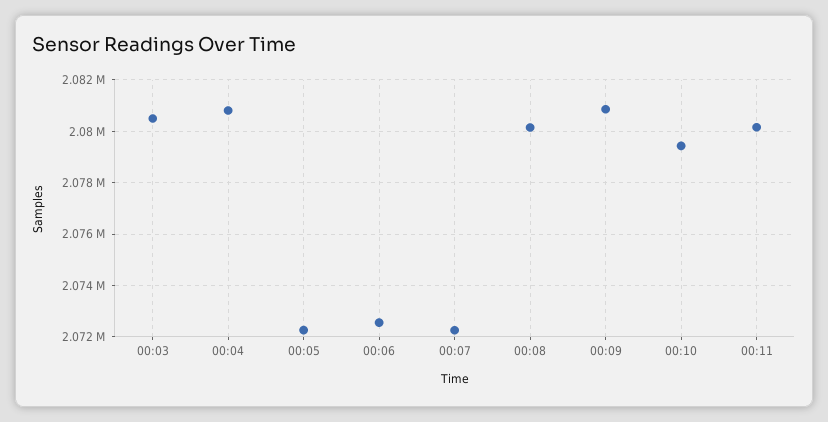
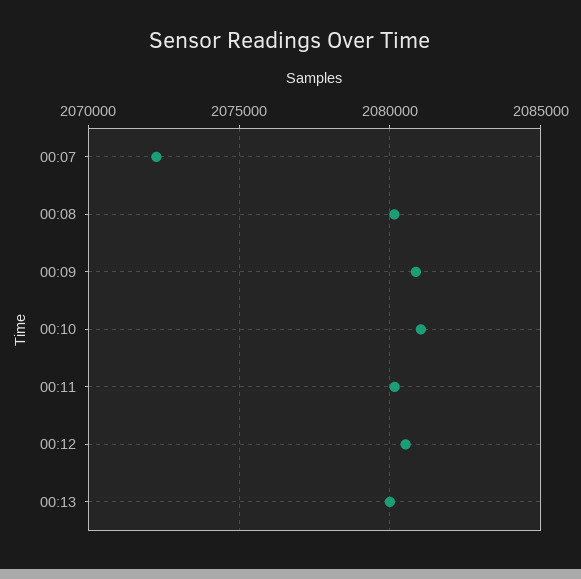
00:03: 2080500 -> none
00:04: 2080750 -> none
00:05: 2072250 -> none
00:06: 2072500 -> none
00:10: 2079500 -> 2081000
00:12: none -> 2080500
00:13: none -> 2080000

